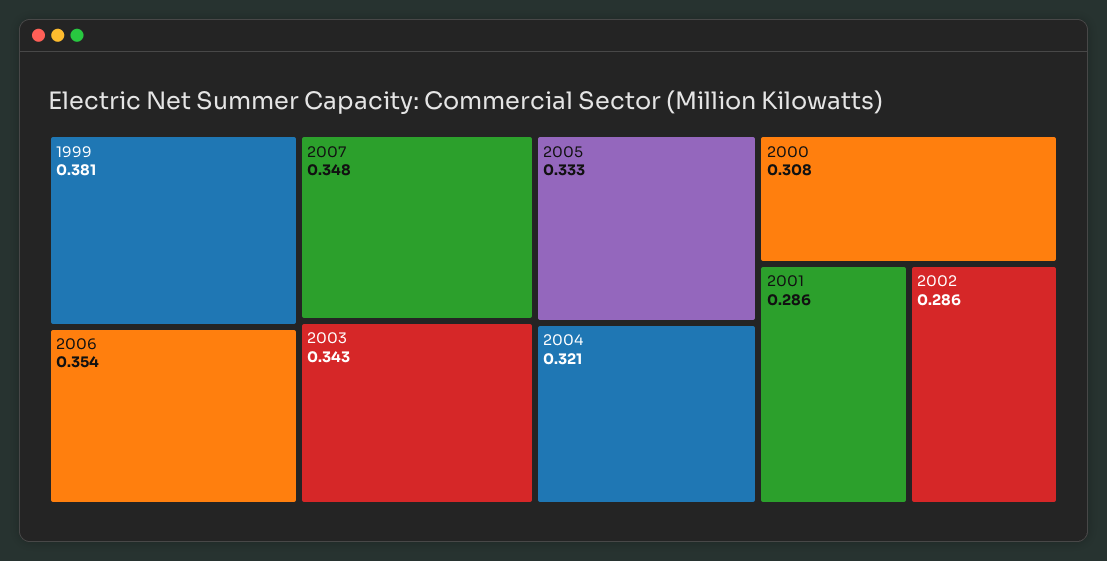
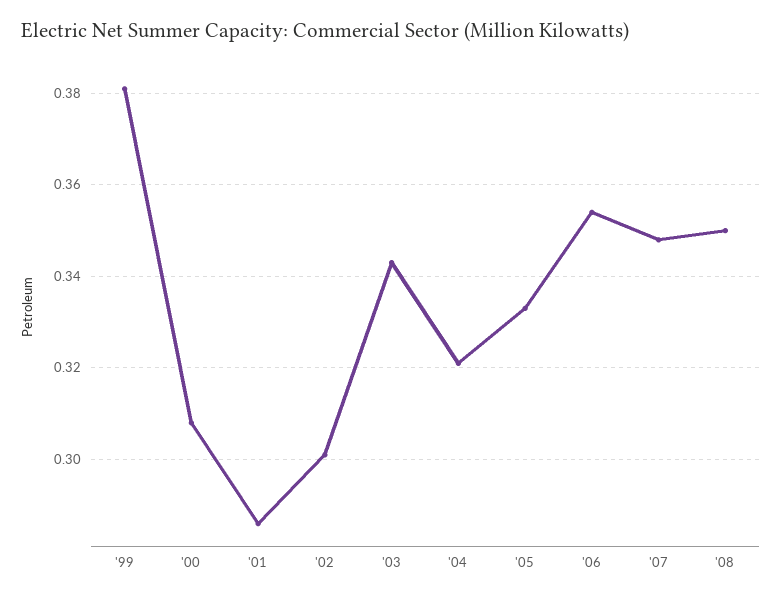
2002: 0.286 -> 0.3
'08: none -> 0.35

